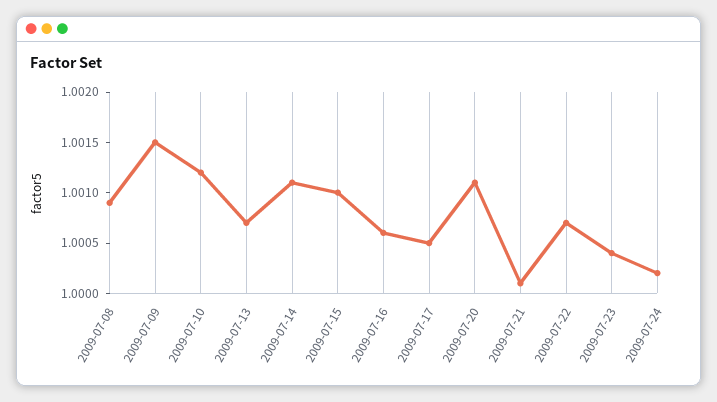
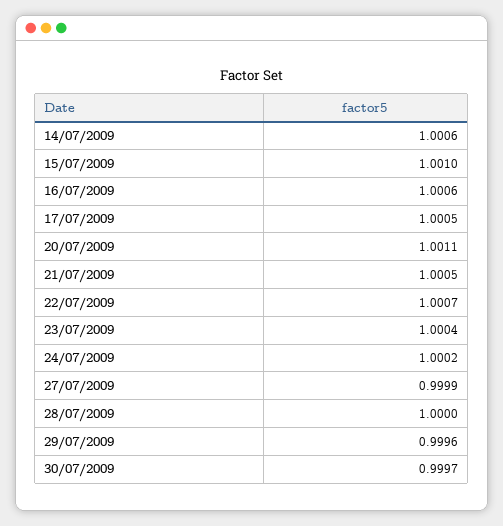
2009-07-08: 1.0009 -> none
2009-07-09: 1.0015 -> none
2009-07-10: 1.0012 -> none
2009-07-13: 1.0007 -> none
2009-07-14: 1.0011 -> 1.0006
2009-07-21: 1.0001 -> 1.0005
27/07/2009: none -> 0.9999
28/07/2009: none -> 1
29/07/2009: none -> 0.9996
30/07/2009: none -> 0.9997

